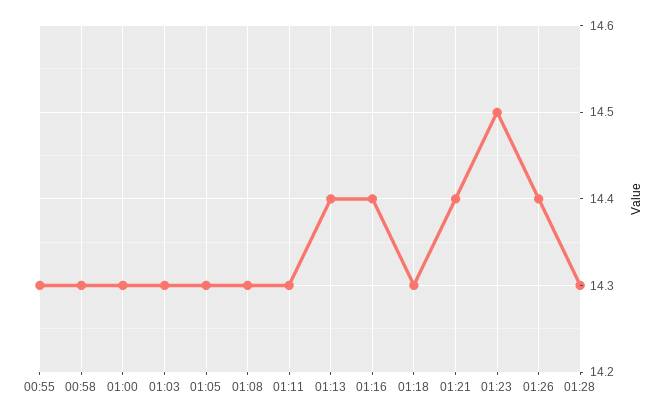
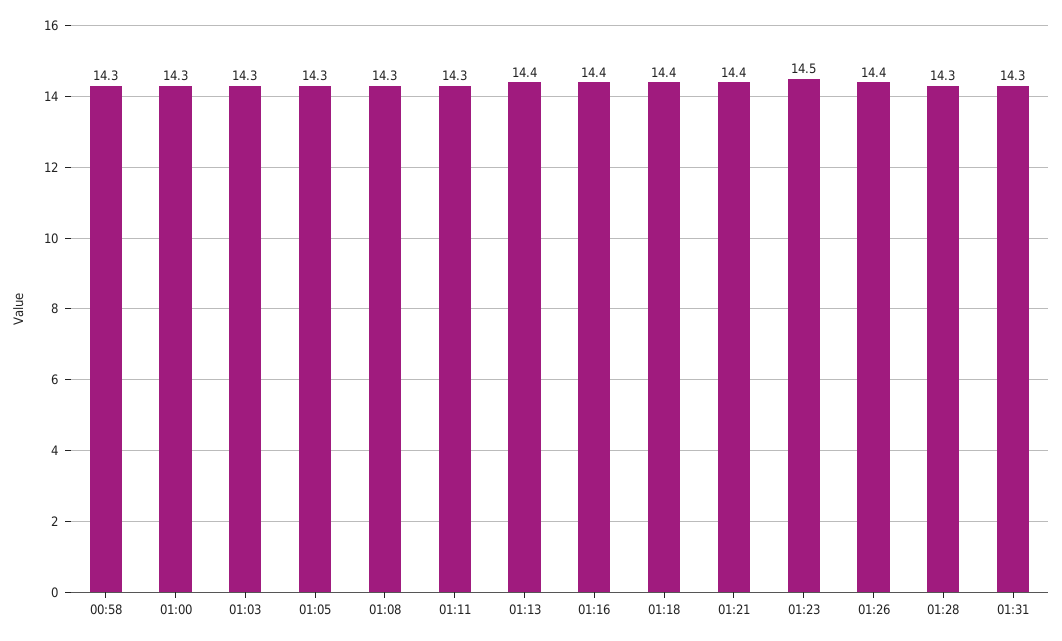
00:55: 14.3 -> none
01:18: 14.3 -> 14.4
01:31: none -> 14.3

